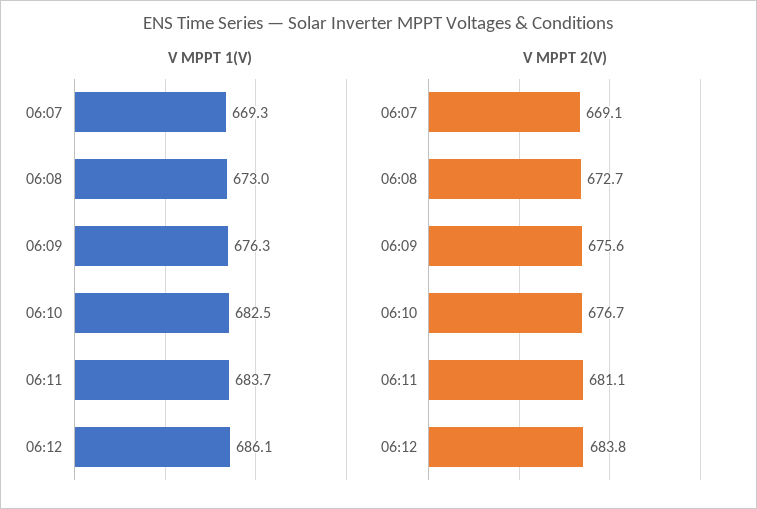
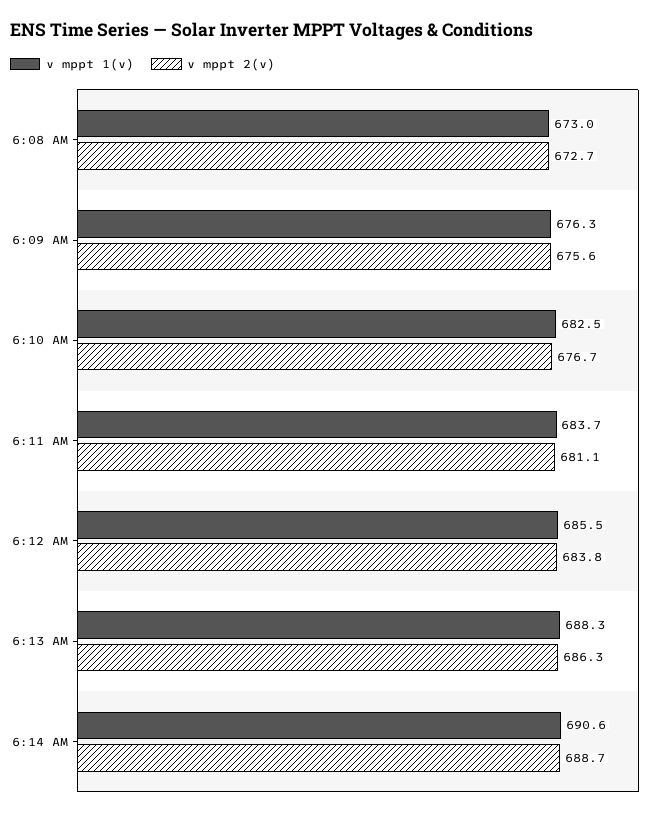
V MPPT 1(V), 06:07: 669.3 -> none
V MPPT 1(V), 06:12: 686.1 -> 685.5
V MPPT 2(V), 06:07: 669.1 -> none
V MPPT 1(V), 6:13 AM: none -> 688.3
V MPPT 2(V), 6:13 AM: none -> 686.3
V MPPT 1(V), 6:14 AM: none -> 690.6
V MPPT 2(V), 6:14 AM: none -> 688.7

